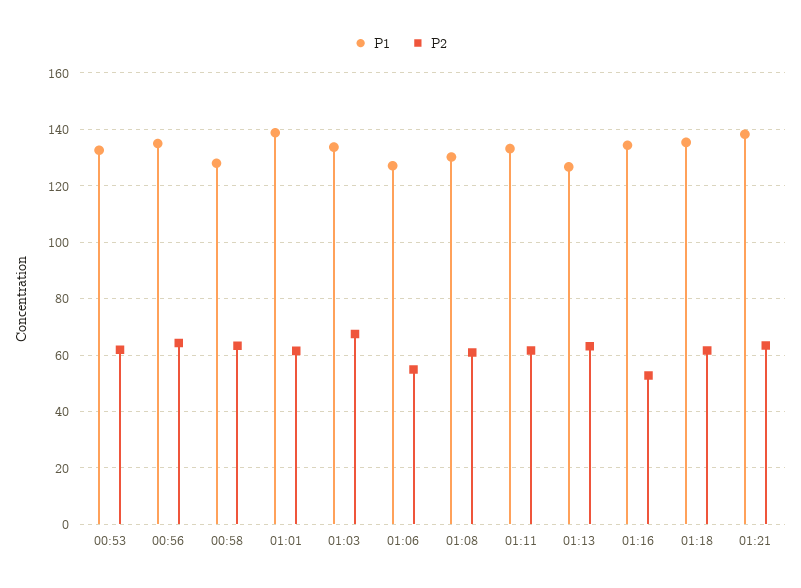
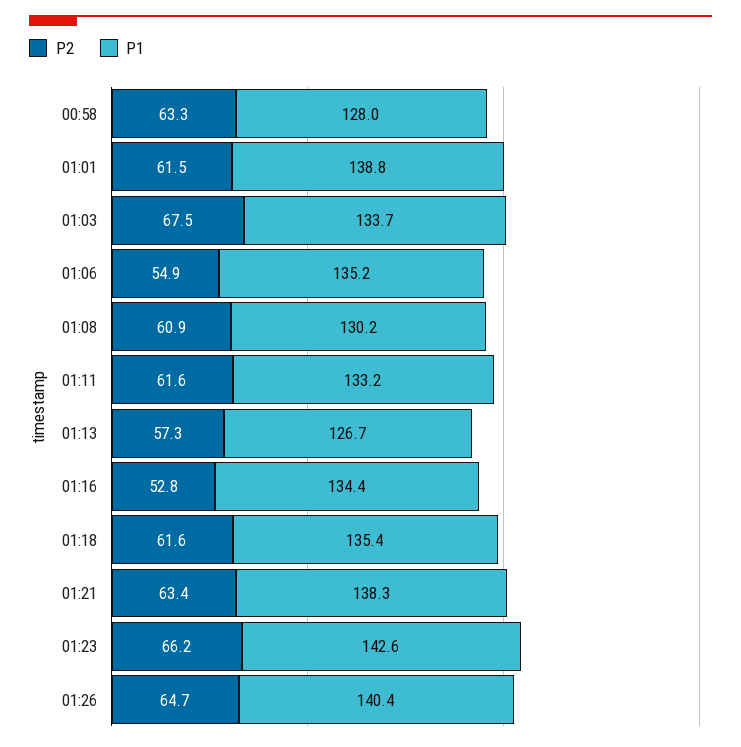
P1, 00:53: 132.5 -> none
P2, 00:53: 62.5 -> none
P1, 00:56: 135 -> none
P2, 00:56: 65 -> none
P1, 01:06: 127.5 -> 135.2
P2, 01:13: 62.5 -> 57.3
P2, 01:23: none -> 66.2
P1, 01:23: none -> 142.6
P2, 01:26: none -> 64.7
P1, 01:26: none -> 140.4

